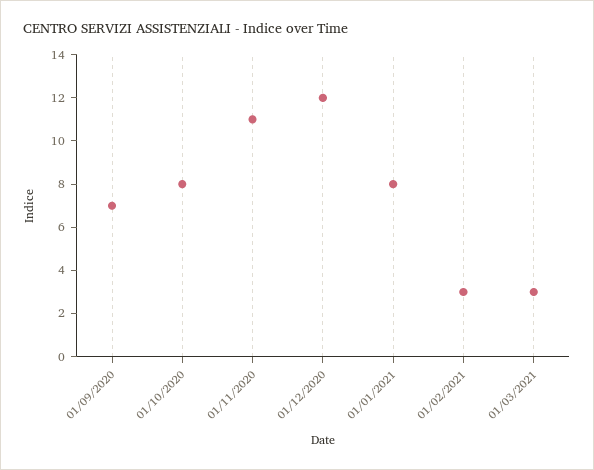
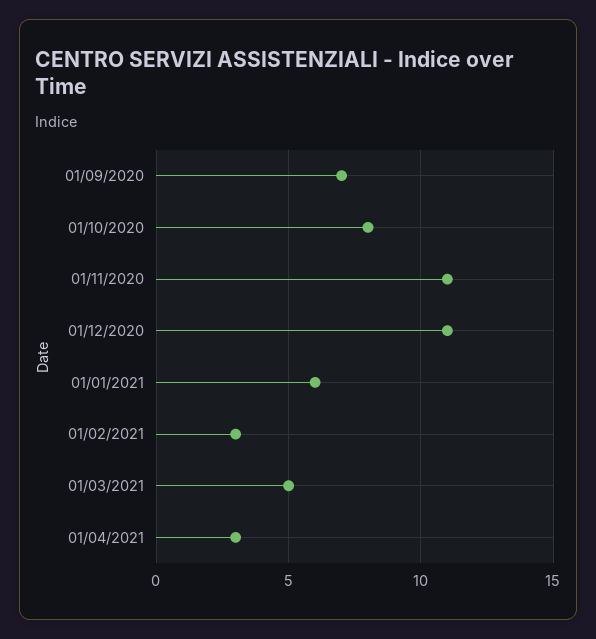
01/12/2020: 12 -> 11
01/01/2021: 8 -> 6
01/03/2021: 3 -> 5
01/04/2021: none -> 3

